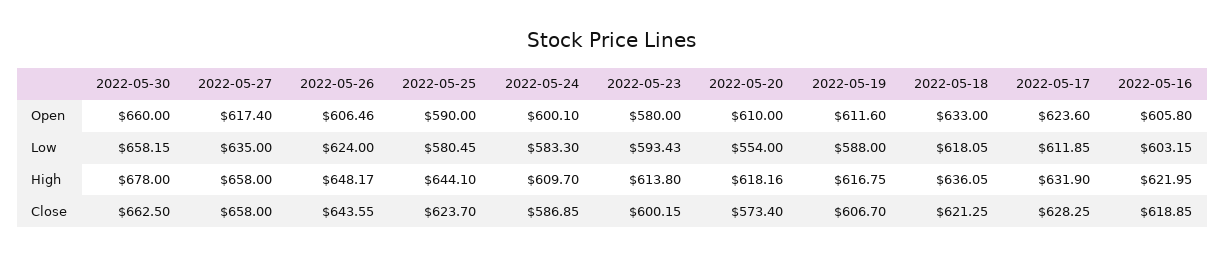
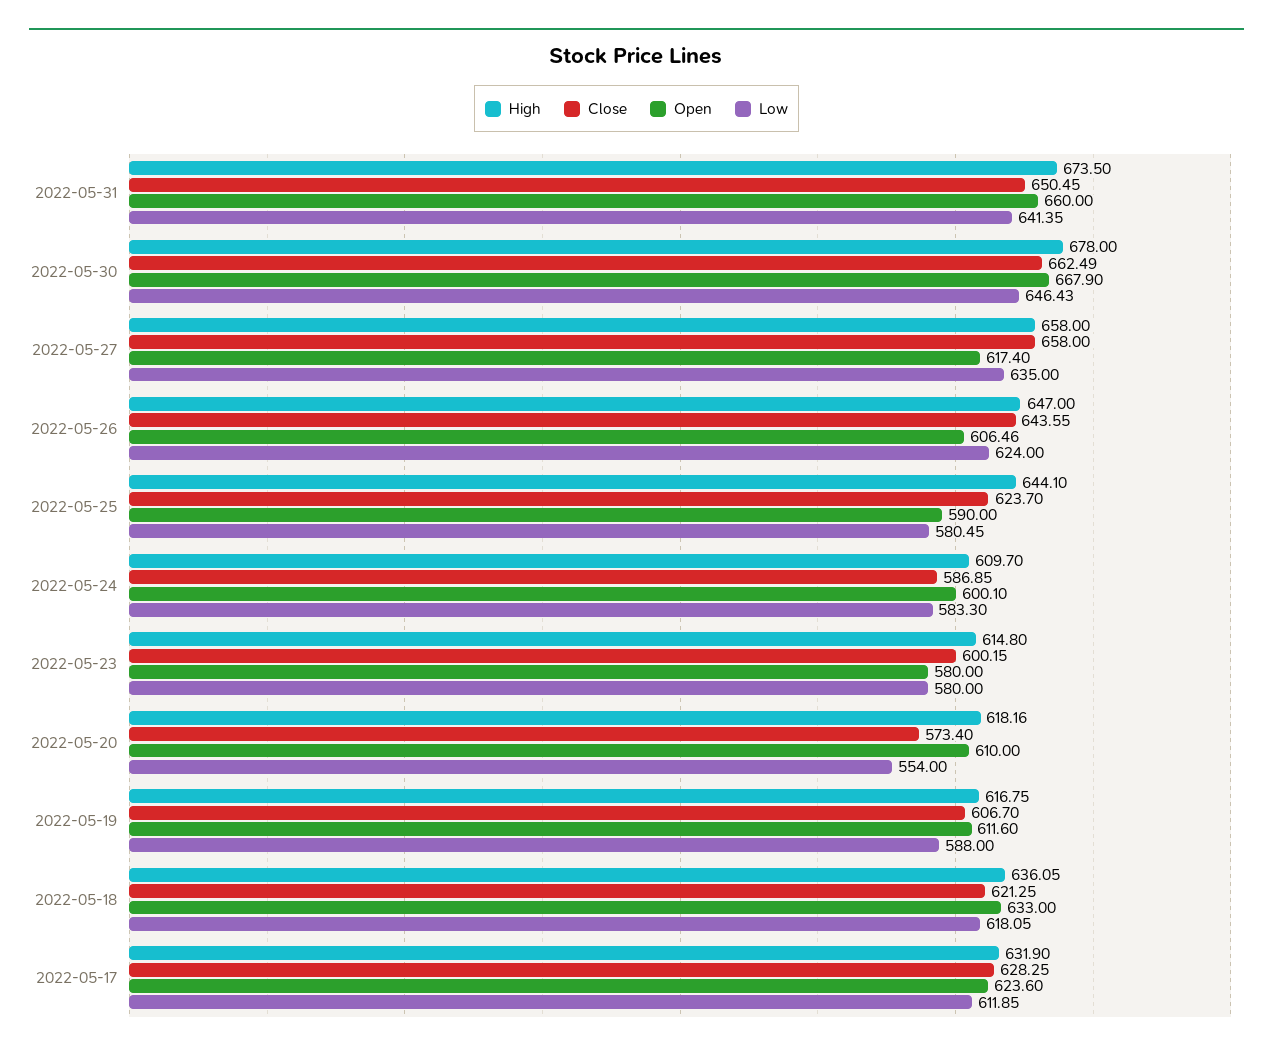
Open, 2022-05-30: 660 -> 667.9
Open, 2022-05-16: 605.8 -> none
Low, 2022-05-30: 658.15 -> 646.43
Low, 2022-05-23: 593.43 -> 580
Low, 2022-05-16: 603.15 -> none
High, 2022-05-26: 648.17 -> 647
High, 2022-05-23: 613.8 -> 614.8
High, 2022-05-16: 621.95 -> none
Close, 2022-05-30: 662.5 -> 662.49
Close, 2022-05-16: 618.85 -> none
High, 2022-05-31: none -> 673.5
Close, 2022-05-31: none -> 650.45
Open, 2022-05-31: none -> 660
Low, 2022-05-31: none -> 641.35

